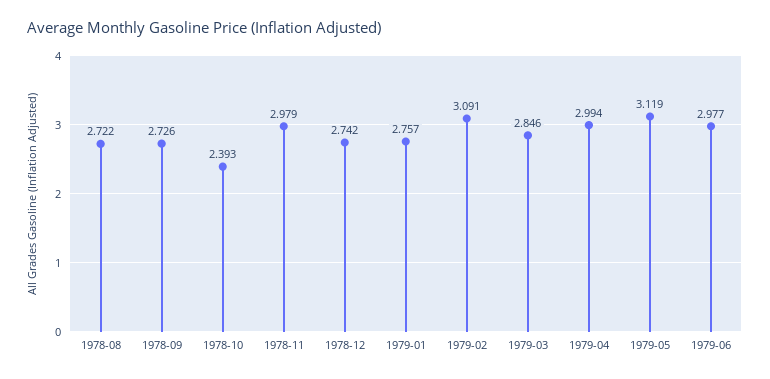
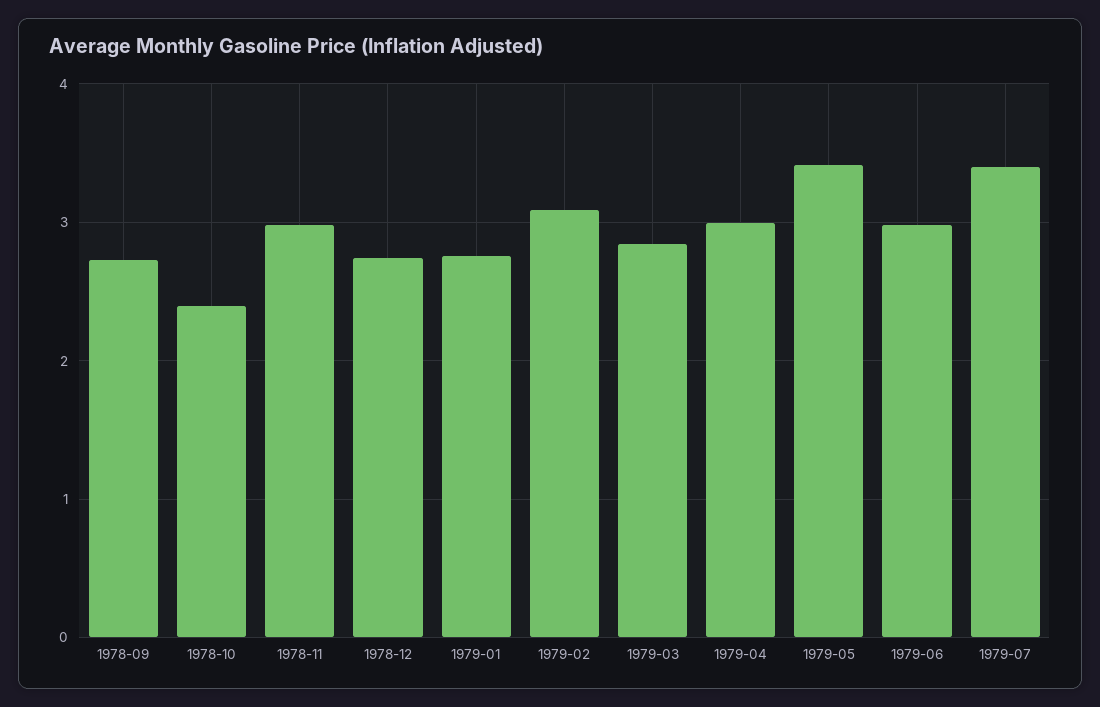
1978-08: 2.722 -> none
1979-05: 3.119 -> 3.4
1979-07: none -> 3.4

